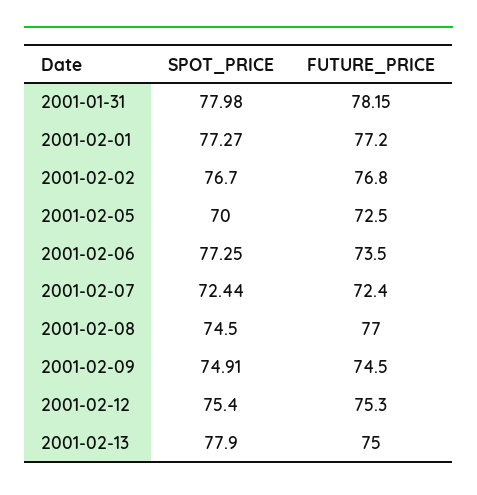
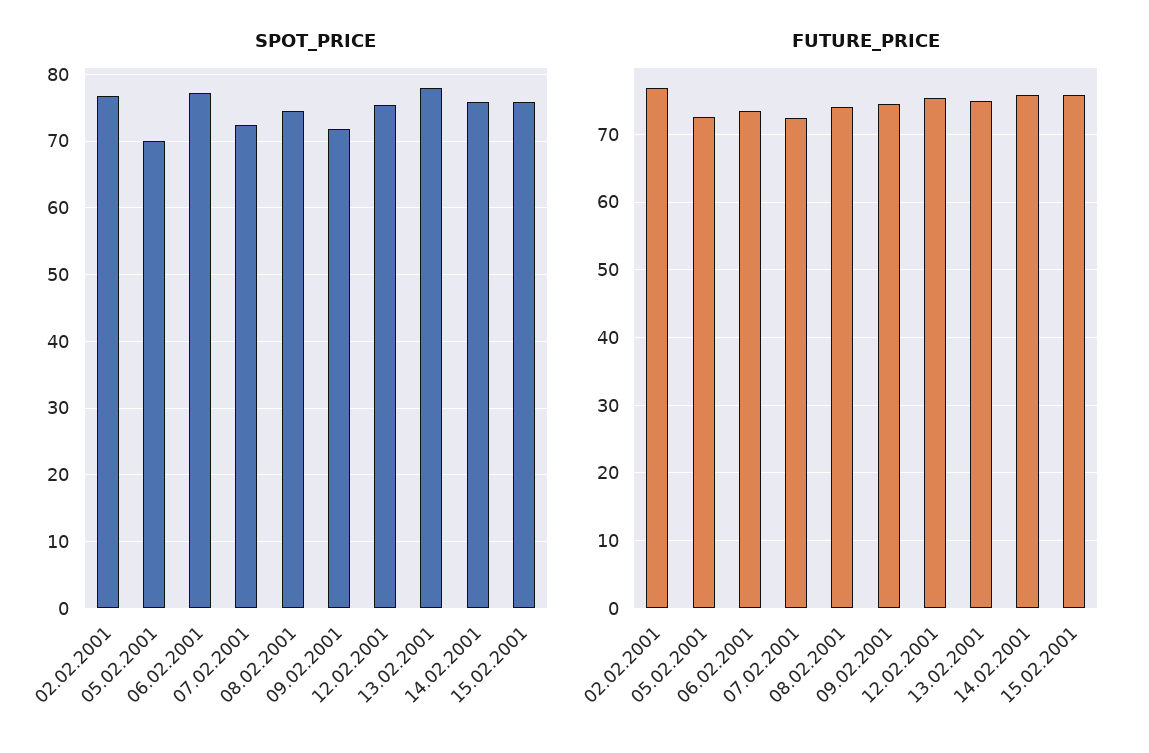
SPOT_PRICE, 2001-01-31: 77.98 -> none
FUTURE_PRICE, 2001-01-31: 78.15 -> none
SPOT_PRICE, 2001-02-01: 77.27 -> none
FUTURE_PRICE, 2001-02-01: 77.2 -> none
FUTURE_PRICE, 2001-02-08: 77 -> 74
SPOT_PRICE, 2001-02-09: 74.91 -> 72
SPOT_PRICE, 14.02.2001: none -> 76
SPOT_PRICE, 15.02.2001: none -> 76
FUTURE_PRICE, 14.02.2001: none -> 76
FUTURE_PRICE, 15.02.2001: none -> 76

